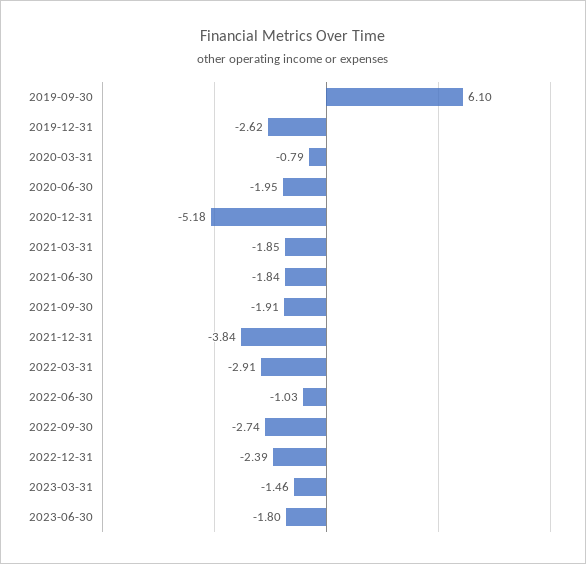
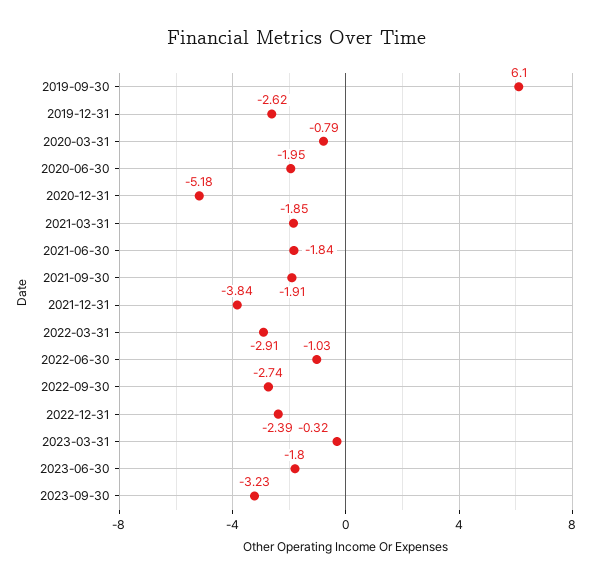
2023-03-31: -1.46 -> -0.32
2023-09-30: none -> -3.23

